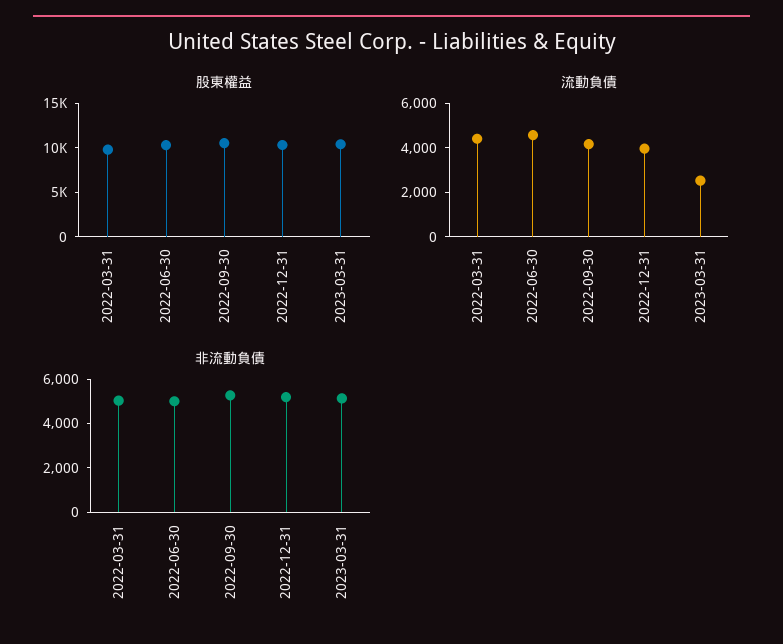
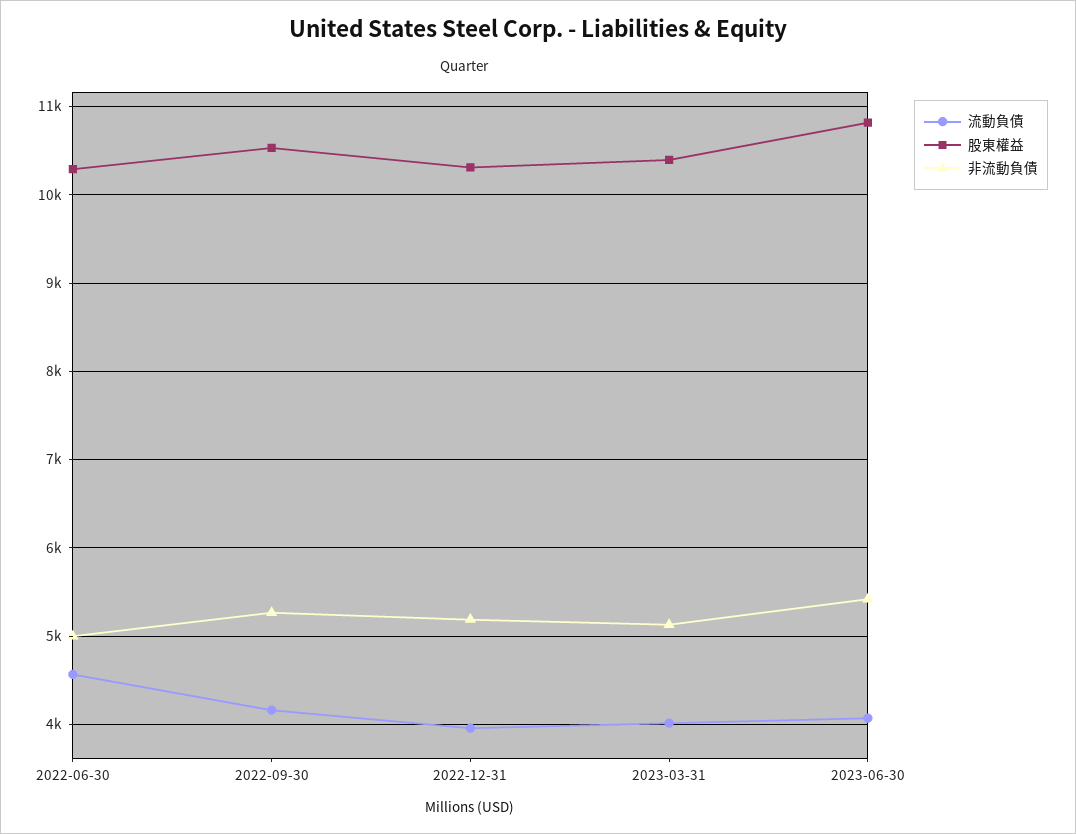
股東權益, 2022-03-31: 10000 -> none
流動負債, 2022-03-31: 4500 -> none
流動負債, 2023-03-31: 2500 -> 4000
非流動負債, 2022-03-31: 5000 -> none
流動負債, 2023-06-30: none -> 4100
股東權益, 2023-06-30: none -> 10800
非流動負債, 2023-06-30: none -> 5400

